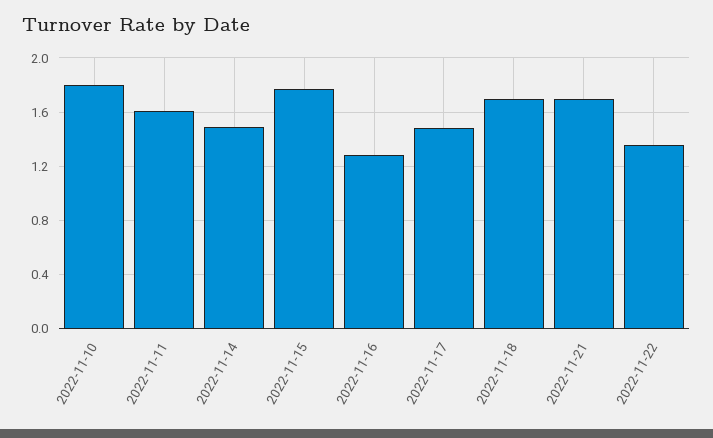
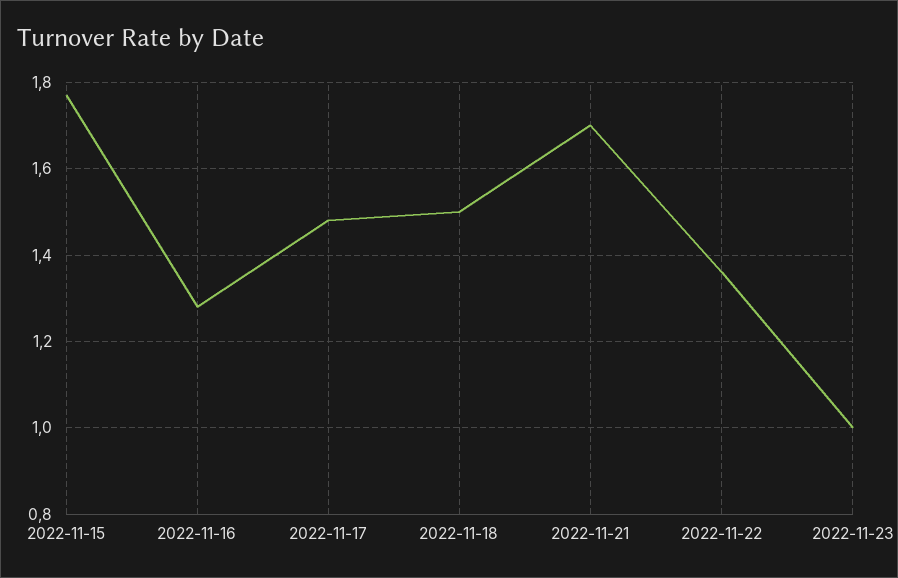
2022-11-10: 1.8 -> none
2022-11-11: 1.6 -> none
2022-11-14: 1.5 -> none
2022-11-18: 1.7 -> 1.5
2022-11-23: none -> 1

